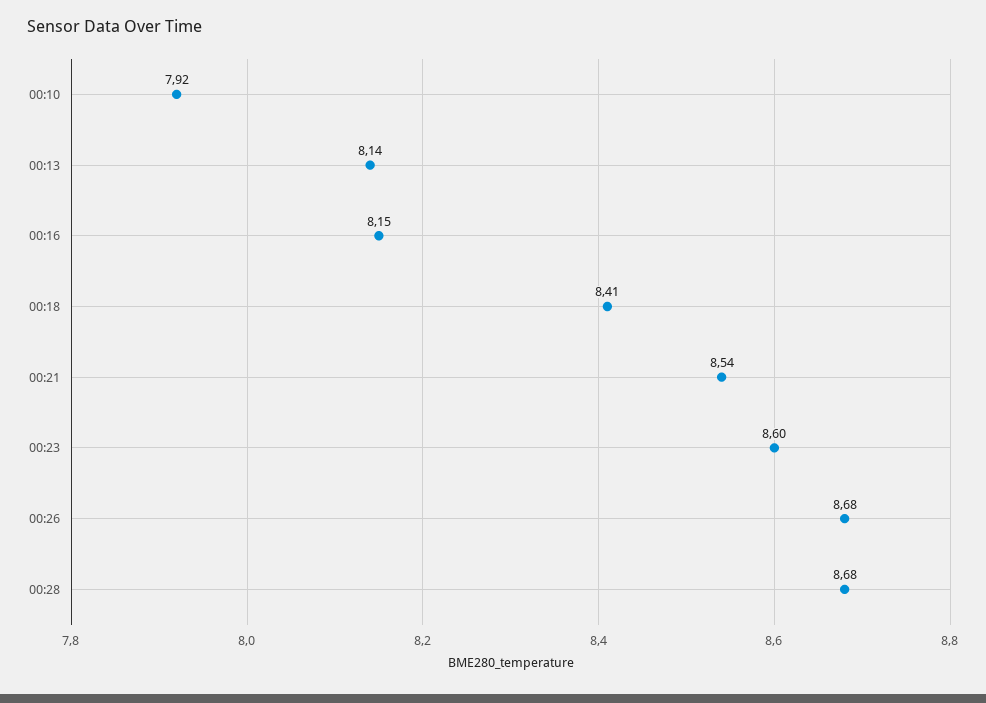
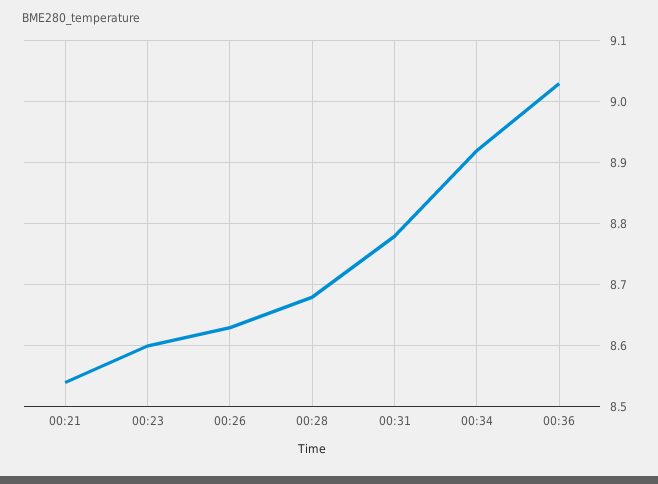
00:10: 7.92 -> none
00:13: 8.14 -> none
00:16: 8.15 -> none
00:18: 8.41 -> none
00:26: 8.68 -> 8.63
00:31: none -> 8.78
00:34: none -> 8.92
00:36: none -> 9.03

